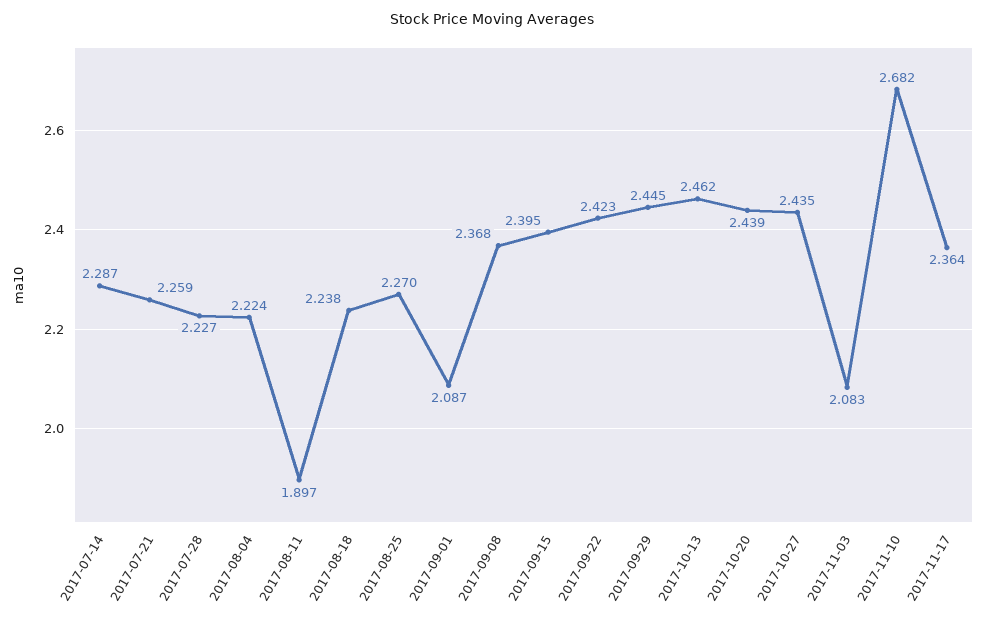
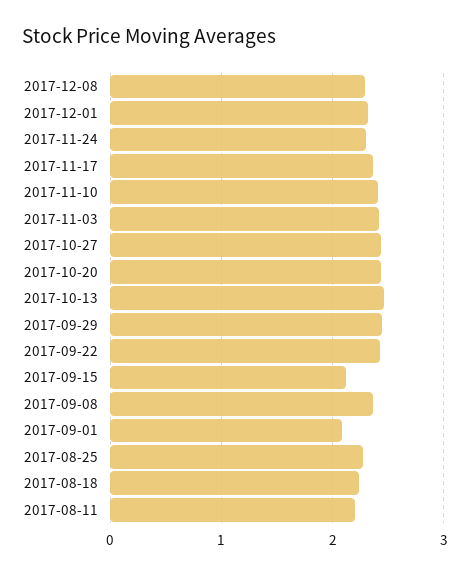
2017-07-14: 2.287 -> none
2017-07-21: 2.259 -> none
2017-07-28: 2.227 -> none
2017-08-04: 2.224 -> none
2017-08-11: 1.897 -> 2.2
2017-09-15: 2.395 -> 2.1
2017-11-03: 2.083 -> 2.4
2017-11-10: 2.682 -> 2.4
2017-12-08: none -> 2.3
2017-12-01: none -> 2.3
2017-11-24: none -> 2.3

